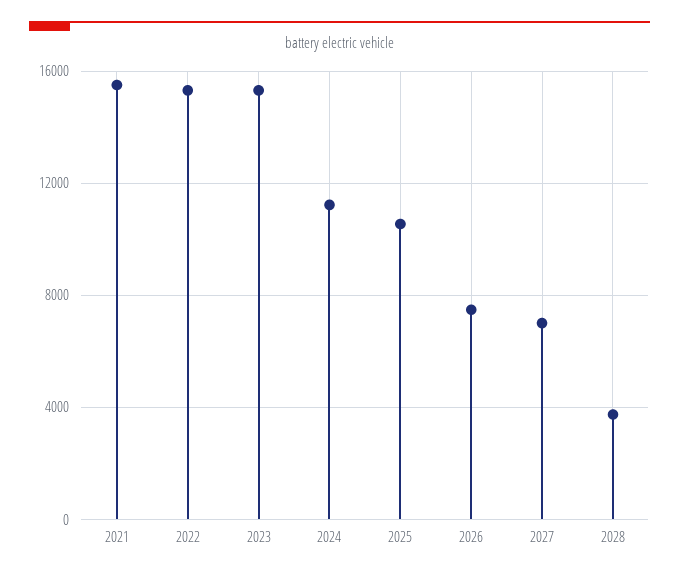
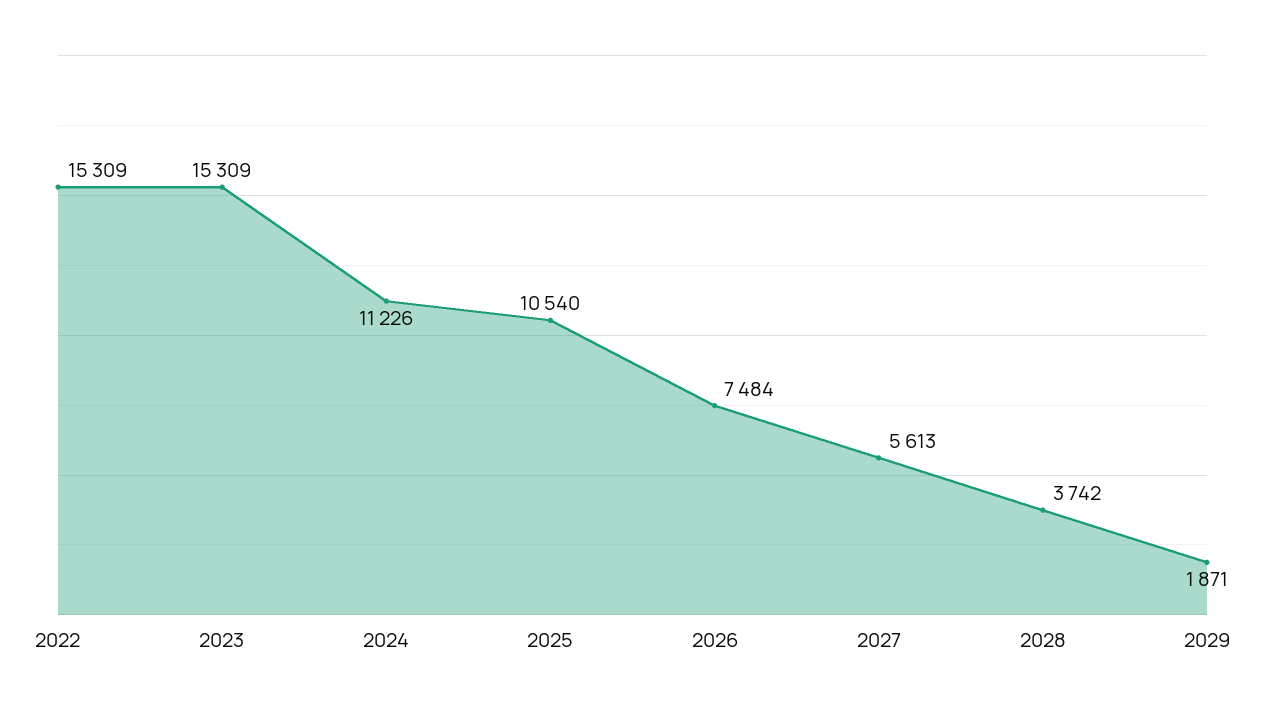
2021: 15500 -> none
2027: 7000 -> 5613
2029: none -> 1871

